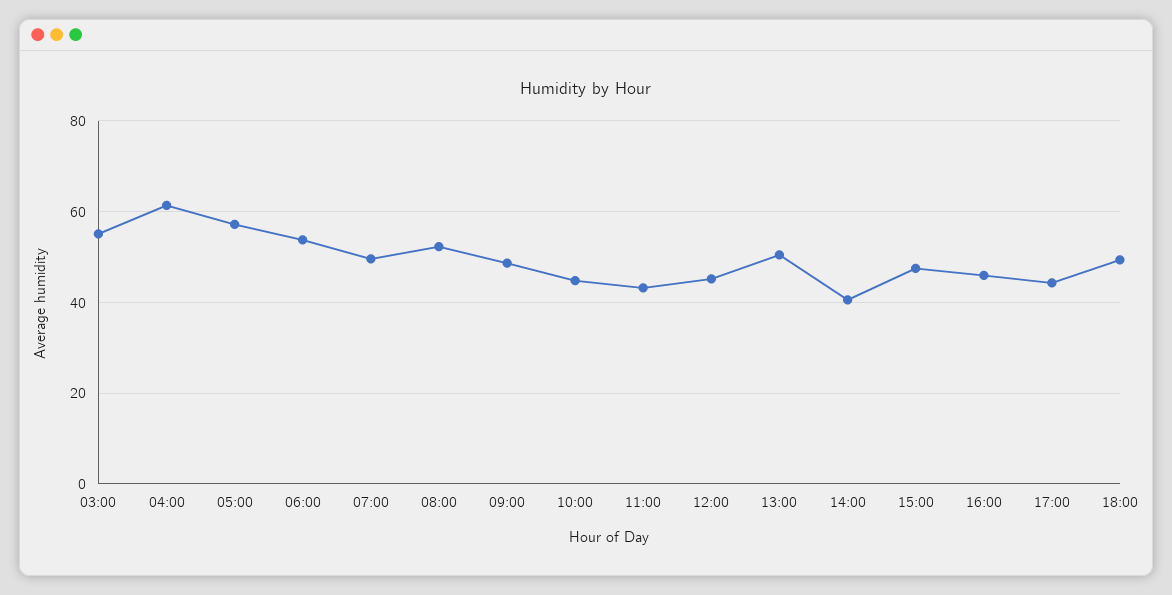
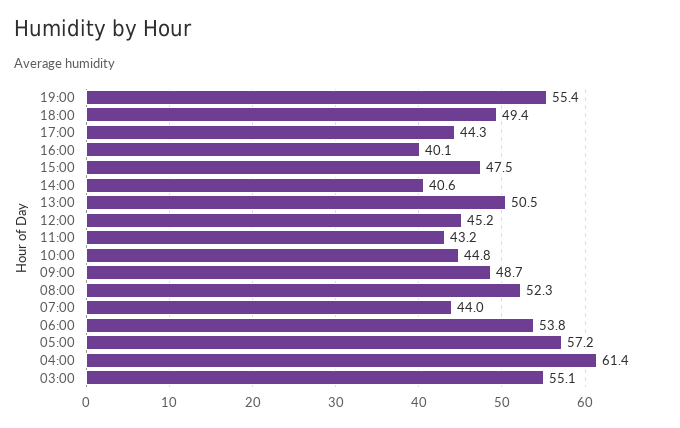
07:00: 50 -> 44
16:00: 46 -> 40.1
19:00: none -> 55.4

